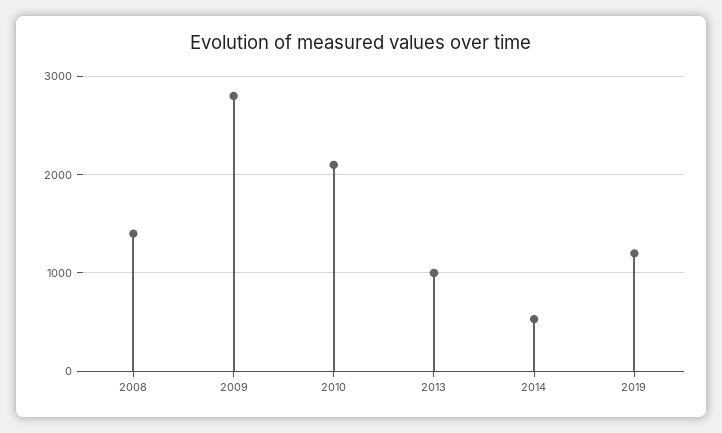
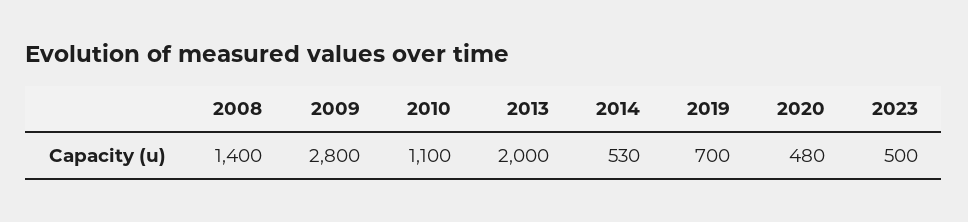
2010: 2100 -> 1100
2013: 1000 -> 2000
2019: 1200 -> 700
2020: none -> 480
2023: none -> 500

